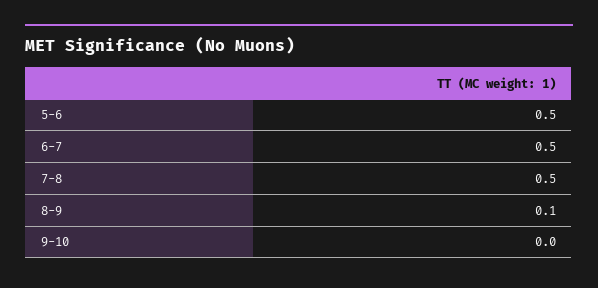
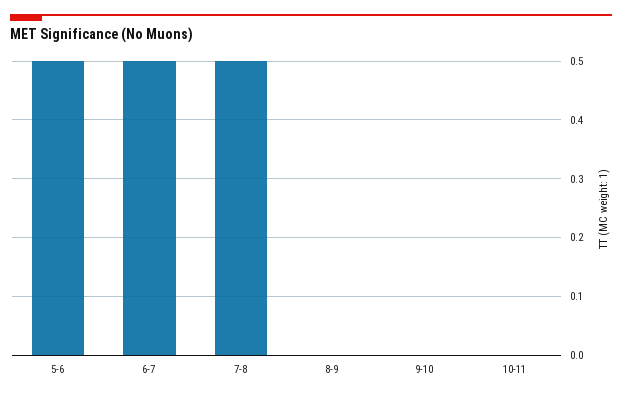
8-9: 0.1 -> 0
10-11: none -> 0

